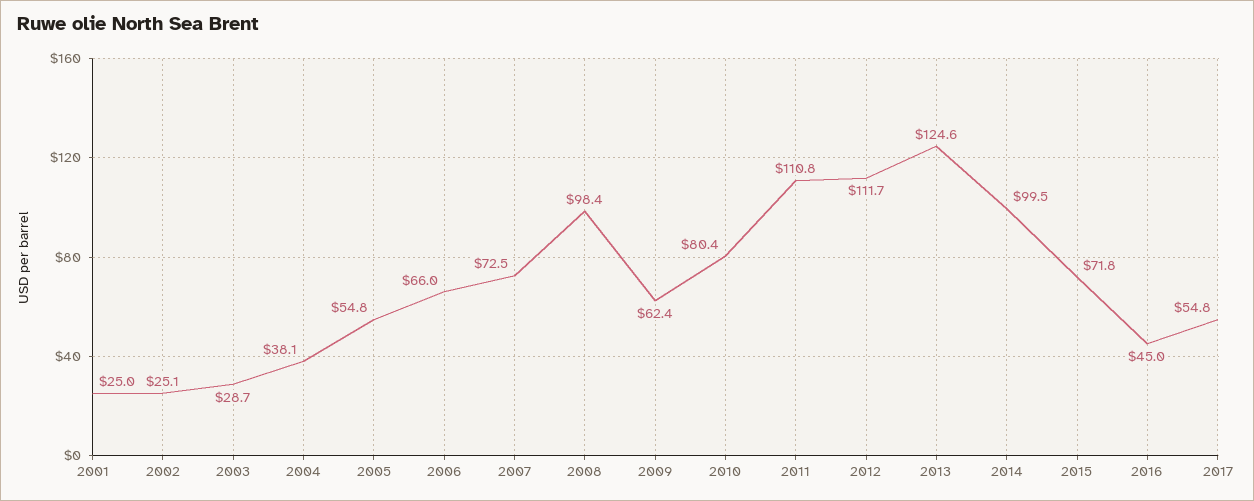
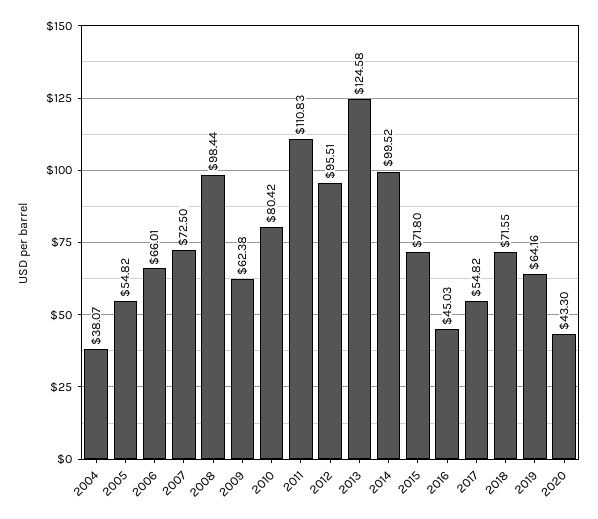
2001: 25 -> none
2002: 25.1 -> none
2003: 28.7 -> none
2012: 111.7 -> 95.51
2018: none -> 71.55
2019: none -> 64.16
2020: none -> 43.3

